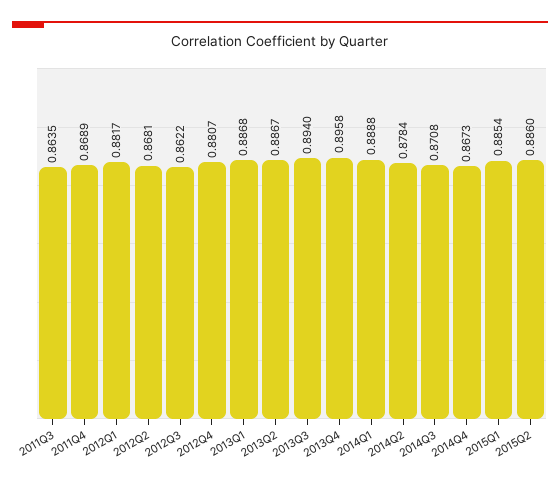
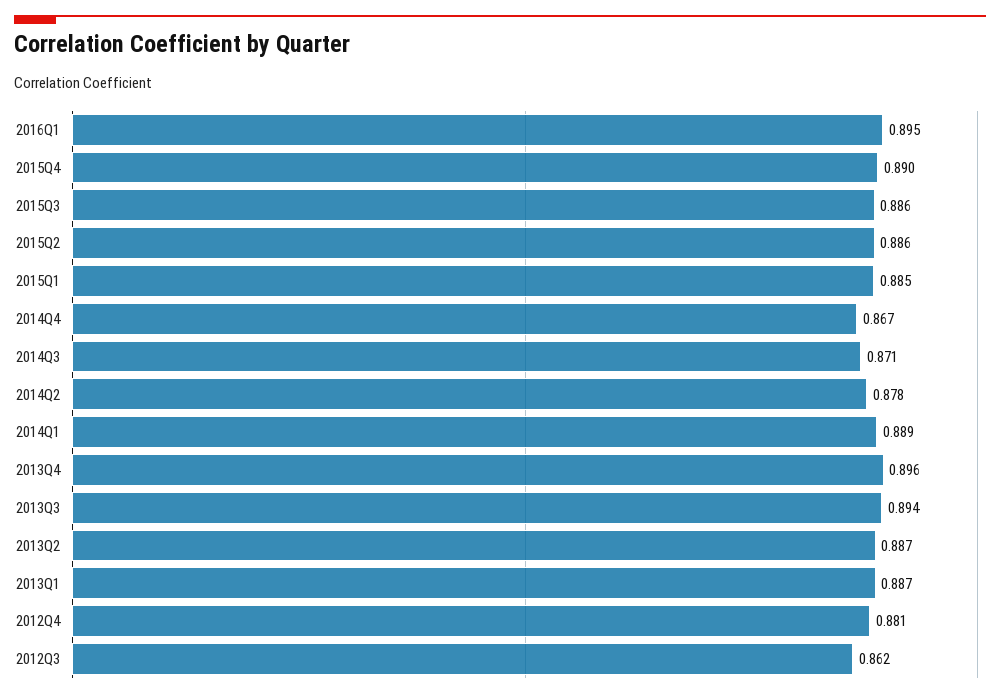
2011Q3: 0.8635 -> none
2011Q4: 0.8689 -> none
2012Q1: 0.8817 -> none
2012Q2: 0.8681 -> none
2016Q1: none -> 0.895
2015Q4: none -> 0.89
2015Q3: none -> 0.886

